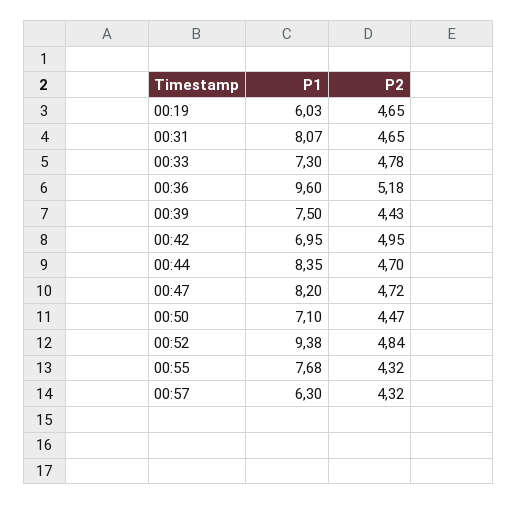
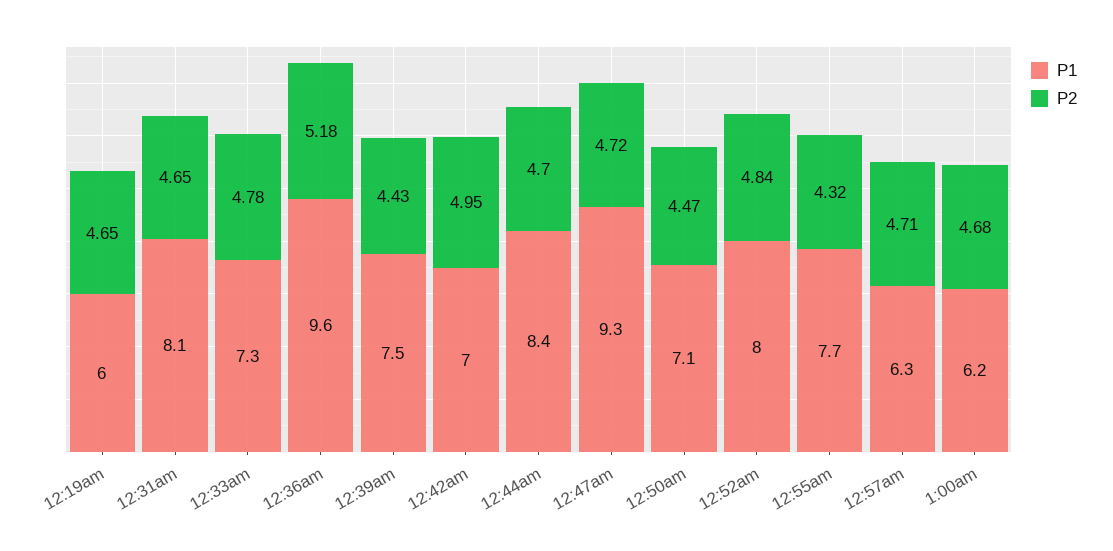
P1, 00:47: 8.2 -> 9.3
P1, 00:52: 9.38 -> 8
P2, 00:57: 4.32 -> 4.71
P1, 1:00am: none -> 6.2
P2, 1:00am: none -> 4.68

